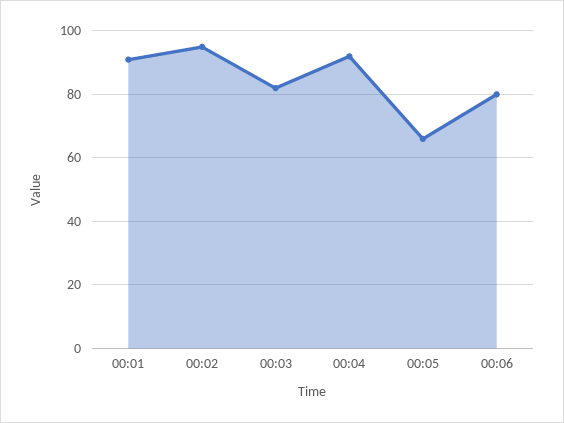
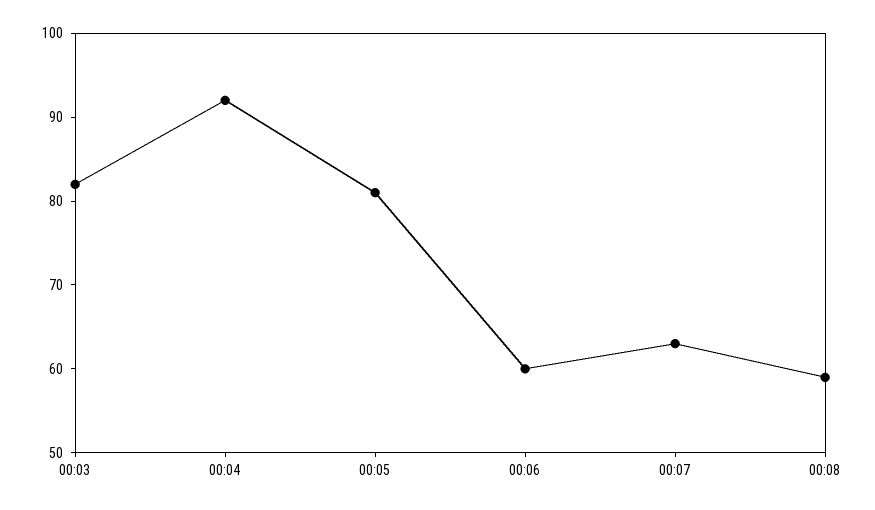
00:01: 90 -> none
00:02: 95 -> none
00:05: 65 -> 81
00:06: 80 -> 60
00:07: none -> 63
00:08: none -> 59

